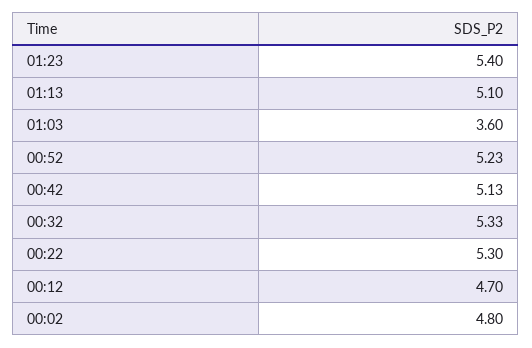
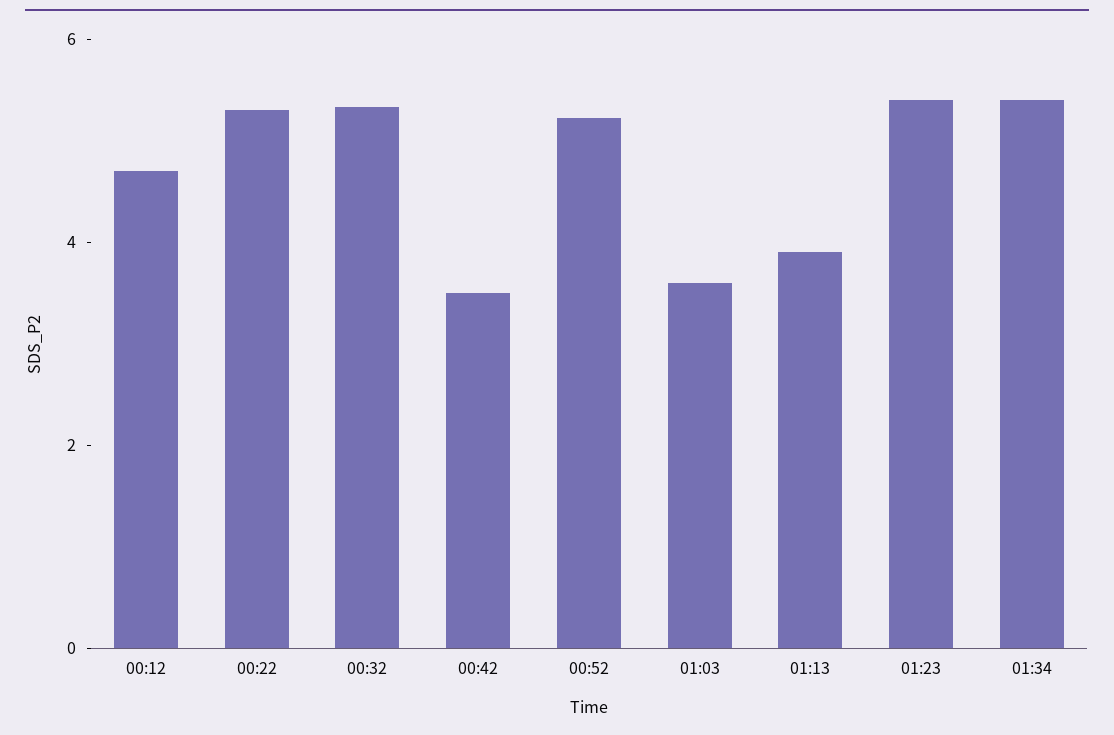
01:13: 5.1 -> 4
00:42: 5.13 -> 3.5
00:02: 4.8 -> none
01:34: none -> 5.5

